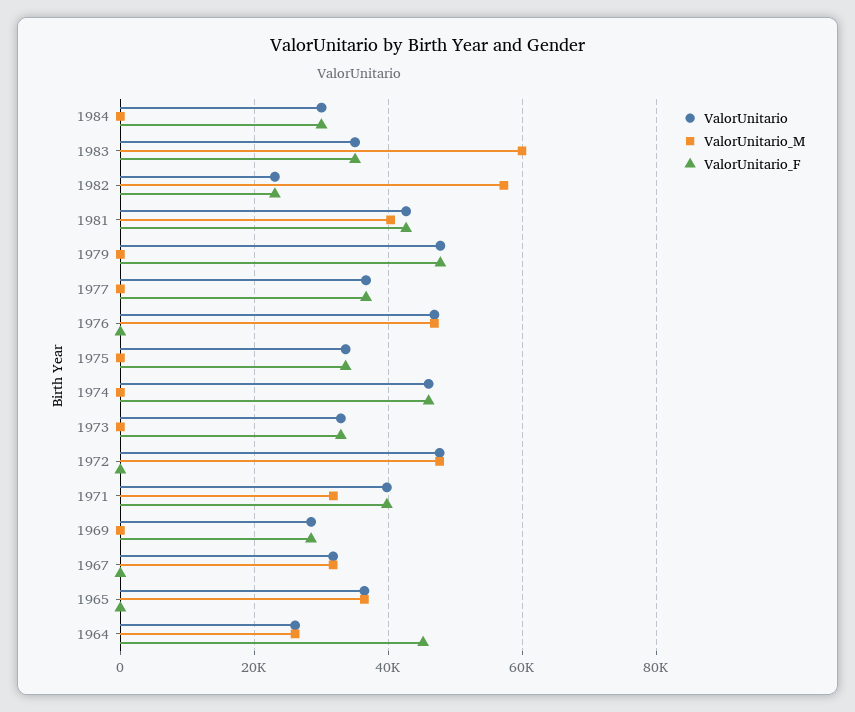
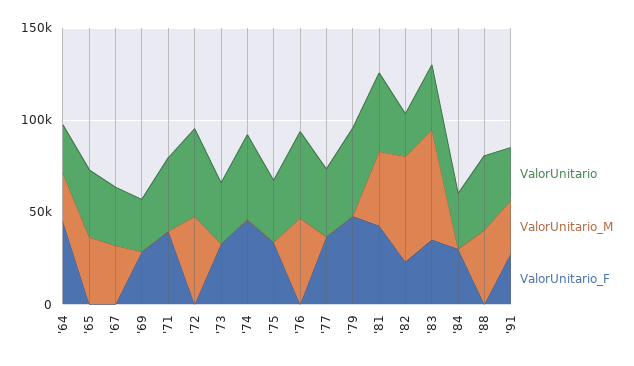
ValorUnitario_M, 1971: 32000 -> 0
ValorUnitario, '88: none -> 40000
ValorUnitario_M, '88: none -> 40000
ValorUnitario_F, '88: none -> 0
ValorUnitario, '91: none -> 30000
ValorUnitario_M, '91: none -> 30000
ValorUnitario_F, '91: none -> 30000

